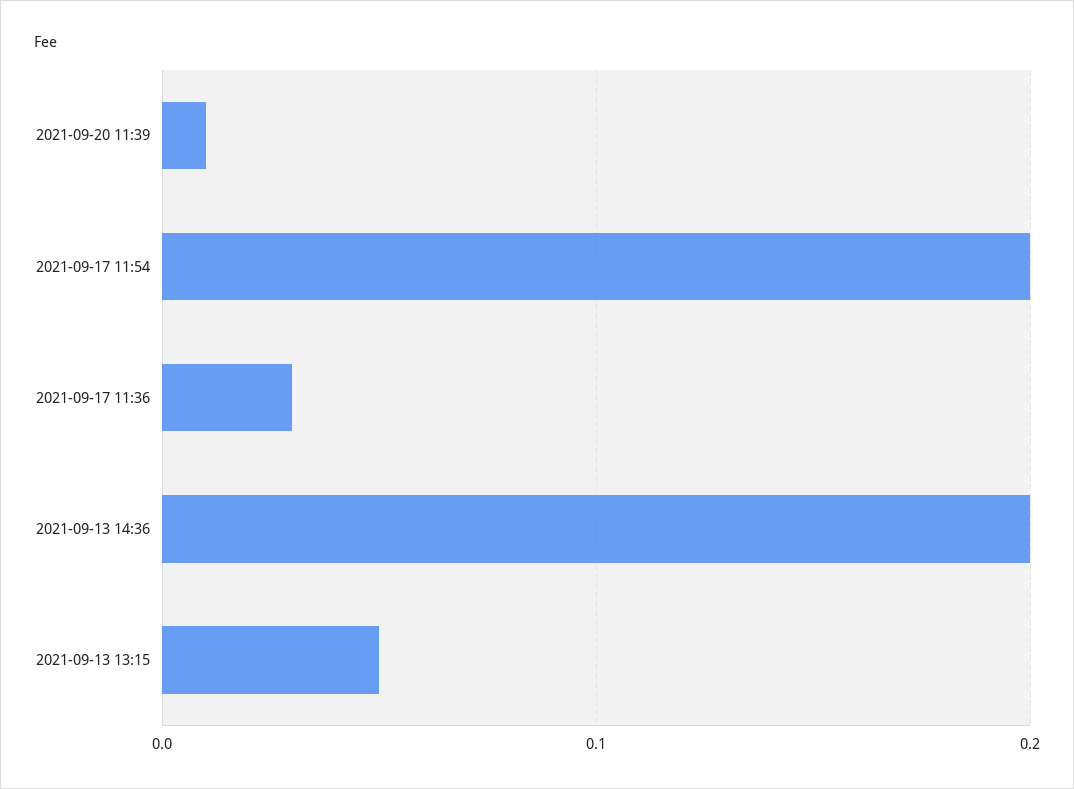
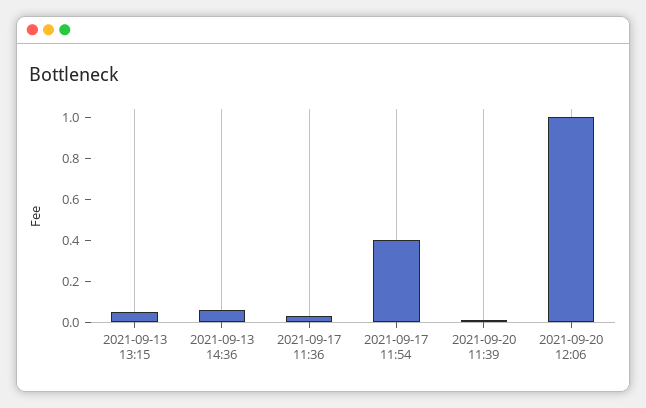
2021-09-17 11:54: 0.2 -> 0.4
2021-09-13 14:36: 0.2 -> 0.05
2021-09-20 12:06: none -> 1

